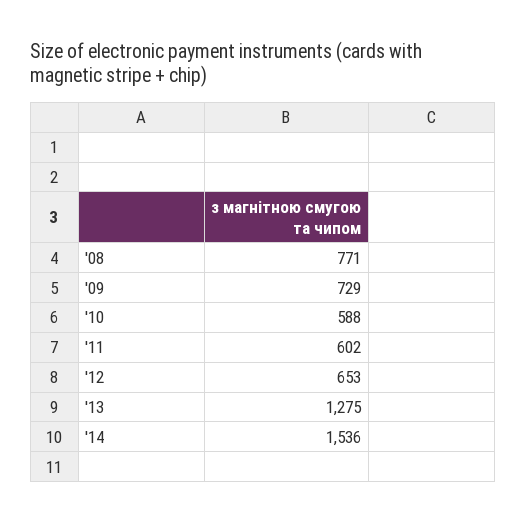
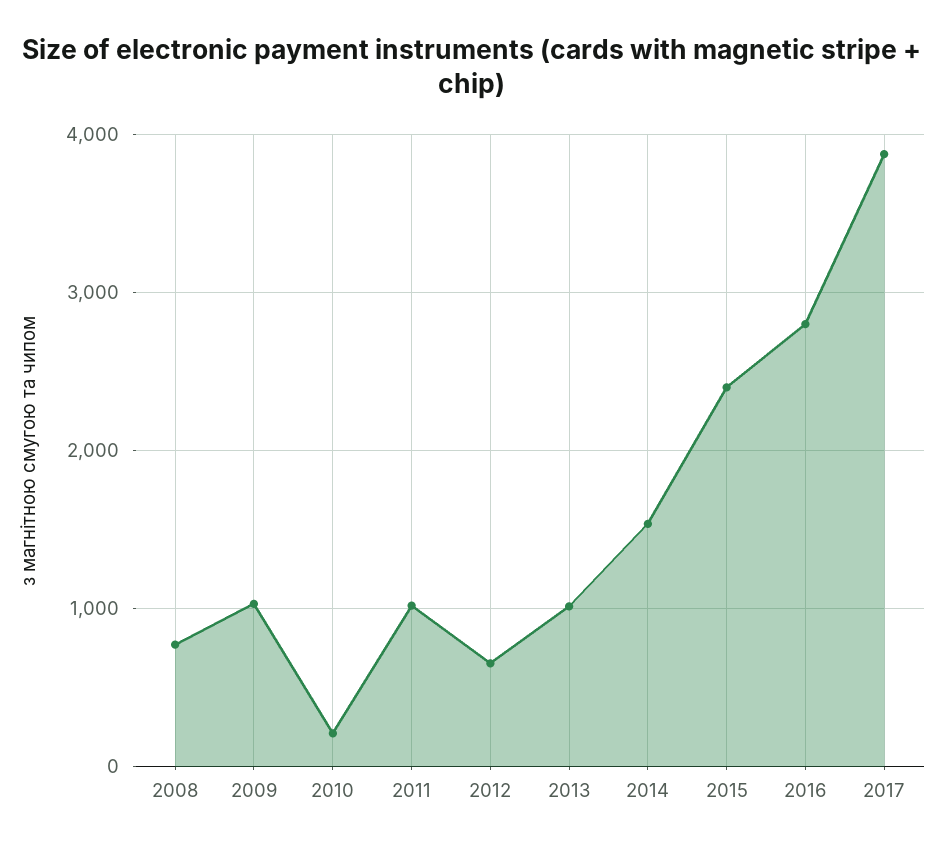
'09: 729 -> 1000
'10: 588 -> 200
'11: 602 -> 1000
'13: 1275 -> 1000
2015: none -> 2400
2016: none -> 2800
2017: none -> 3900

